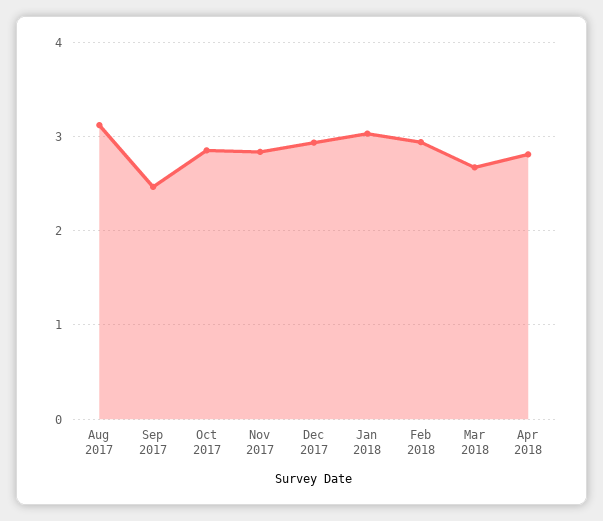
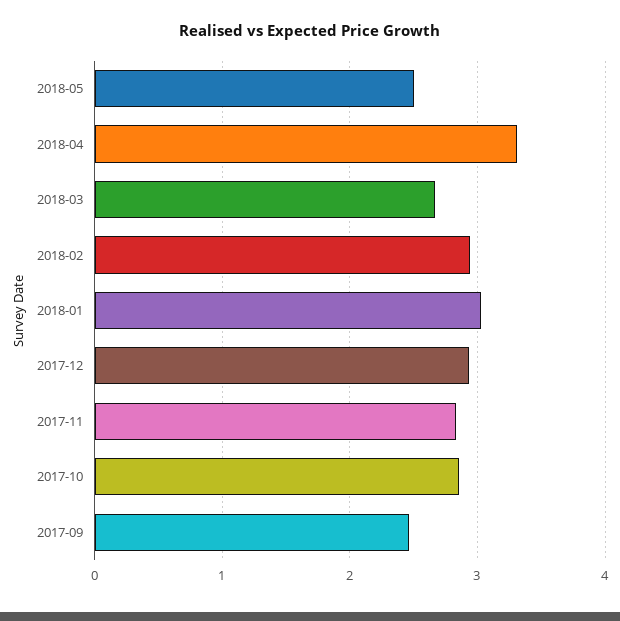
Aug 2017: 3.1 -> none
Apr 2018: 2.8 -> 3.3
2018-05: none -> 2.5

